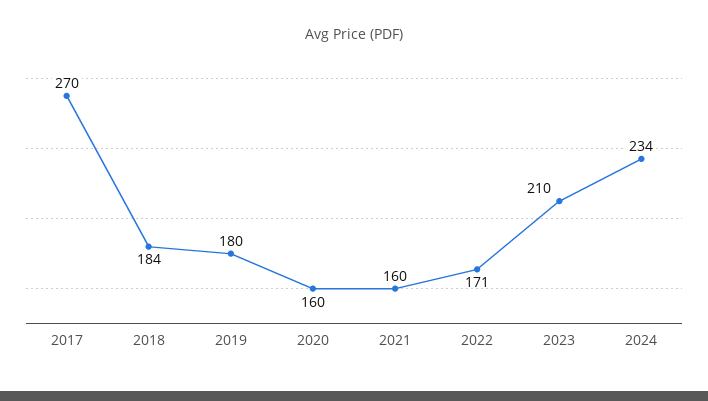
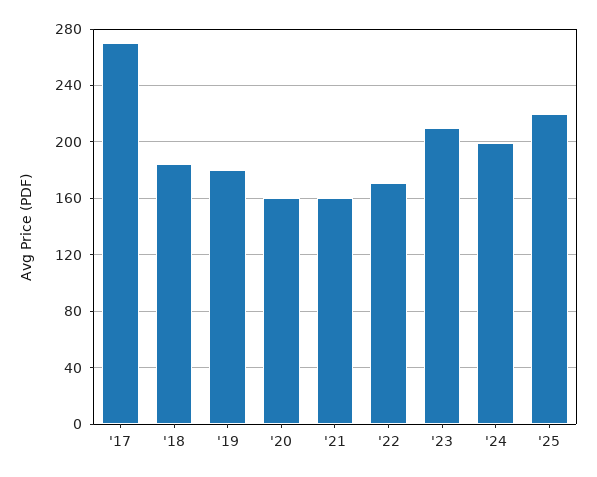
2024: 234 -> 200
'25: none -> 220

